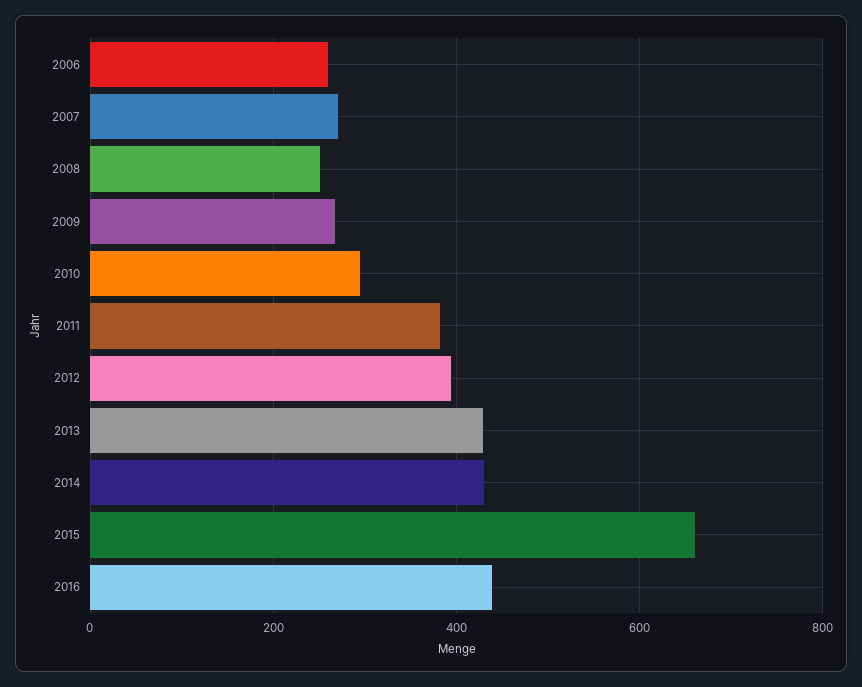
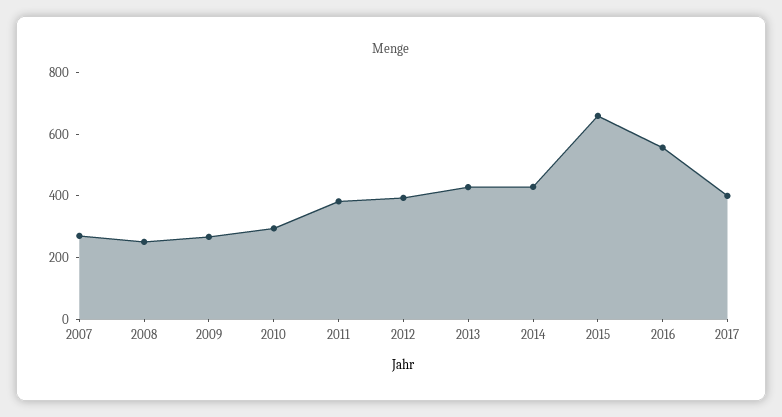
2006: 260 -> none
2016: 440 -> 550
2017: none -> 400

